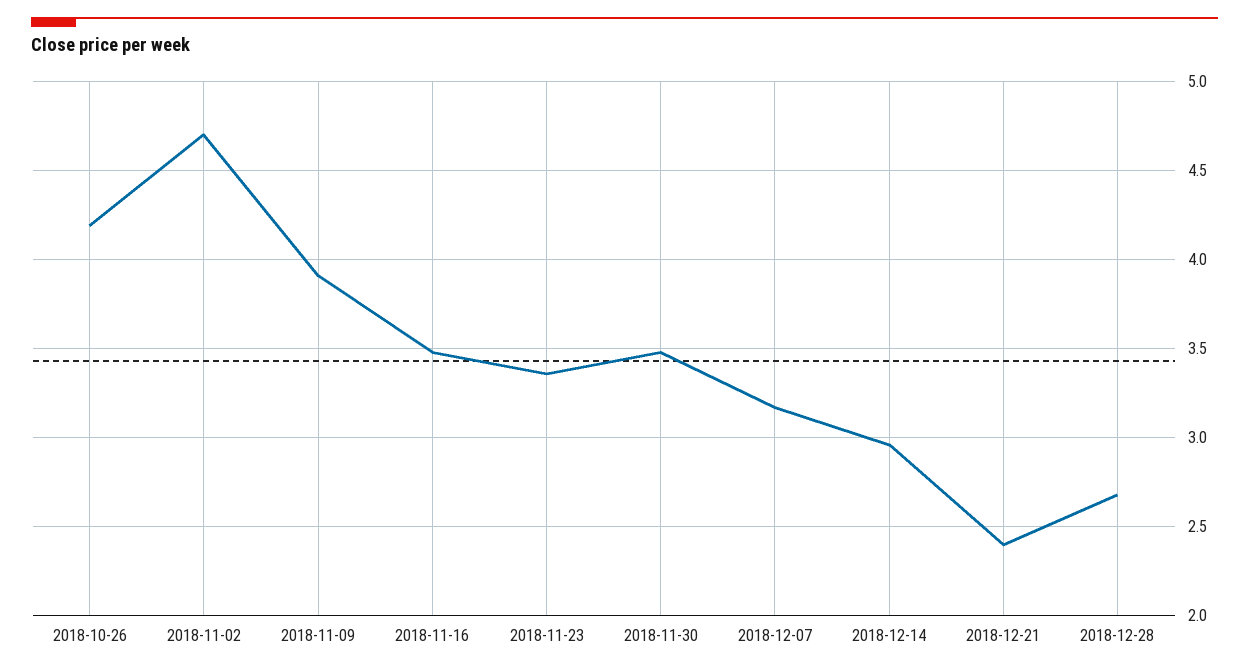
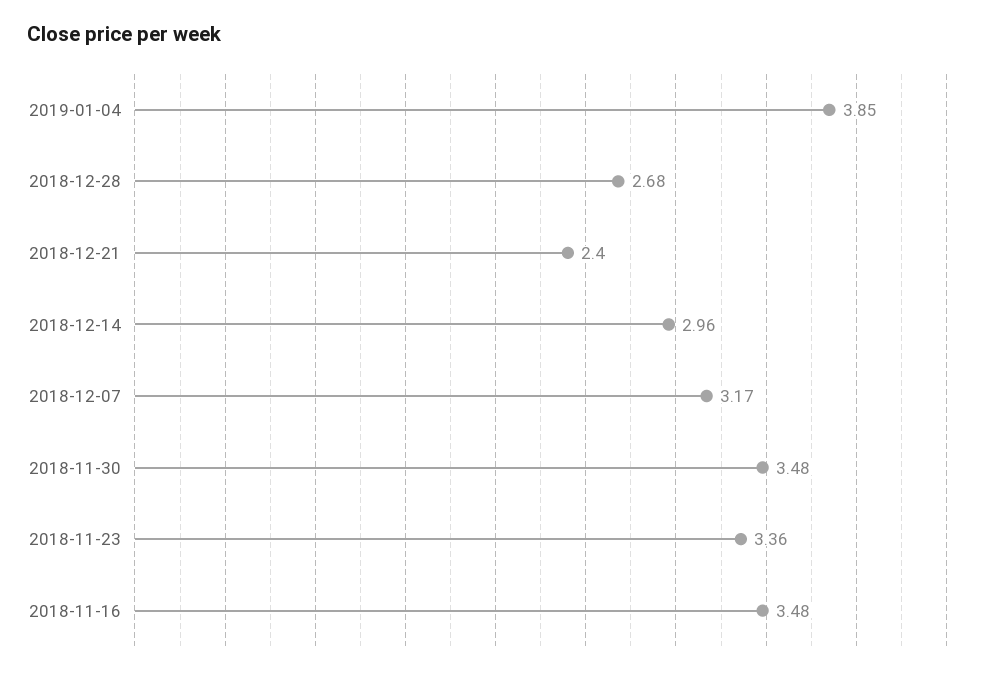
2018-10-26: 4.2 -> none
2018-11-02: 4.7 -> none
2018-11-09: 3.9 -> none
2019-01-04: none -> 3.85

